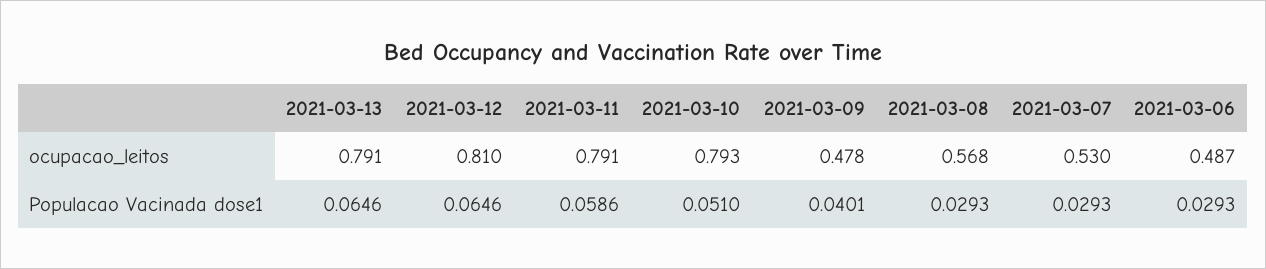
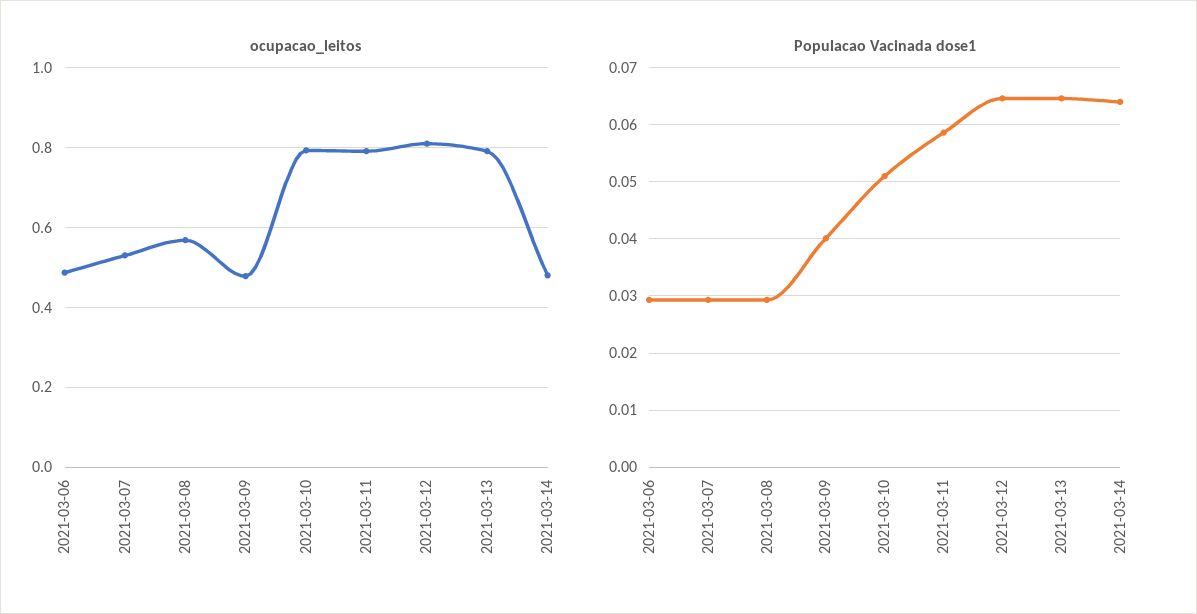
ocupacao_leitos, 2021-03-14: none -> 0.48
Populacao Vacinada dose1, 2021-03-14: none -> 0.064

